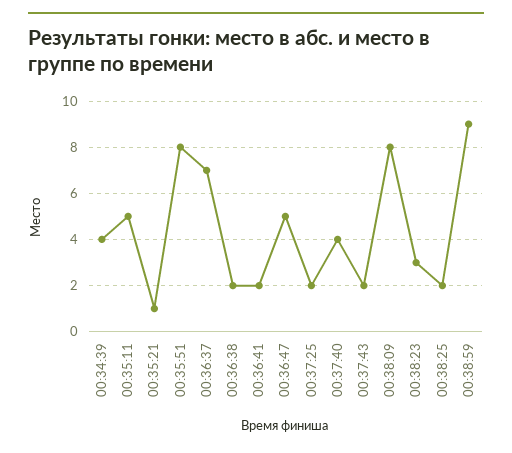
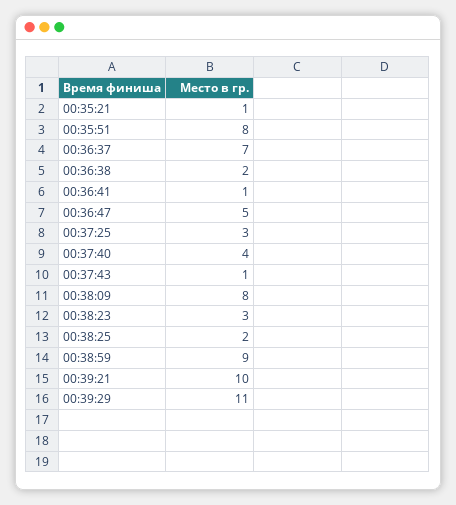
00:34:39: 4 -> none
00:35:11: 5 -> none
00:36:41: 2 -> 1
00:37:25: 2 -> 3
00:37:43: 2 -> 1
00:39:21: none -> 10
00:39:29: none -> 11

